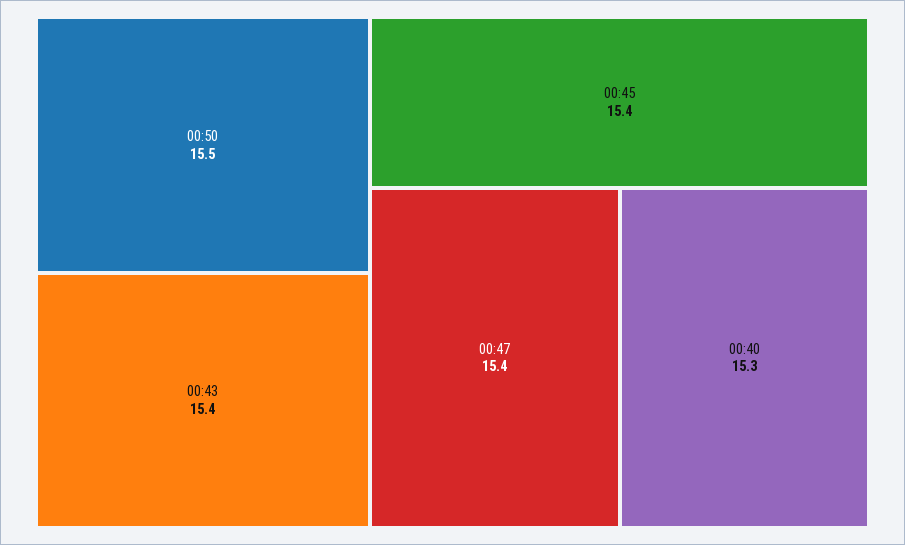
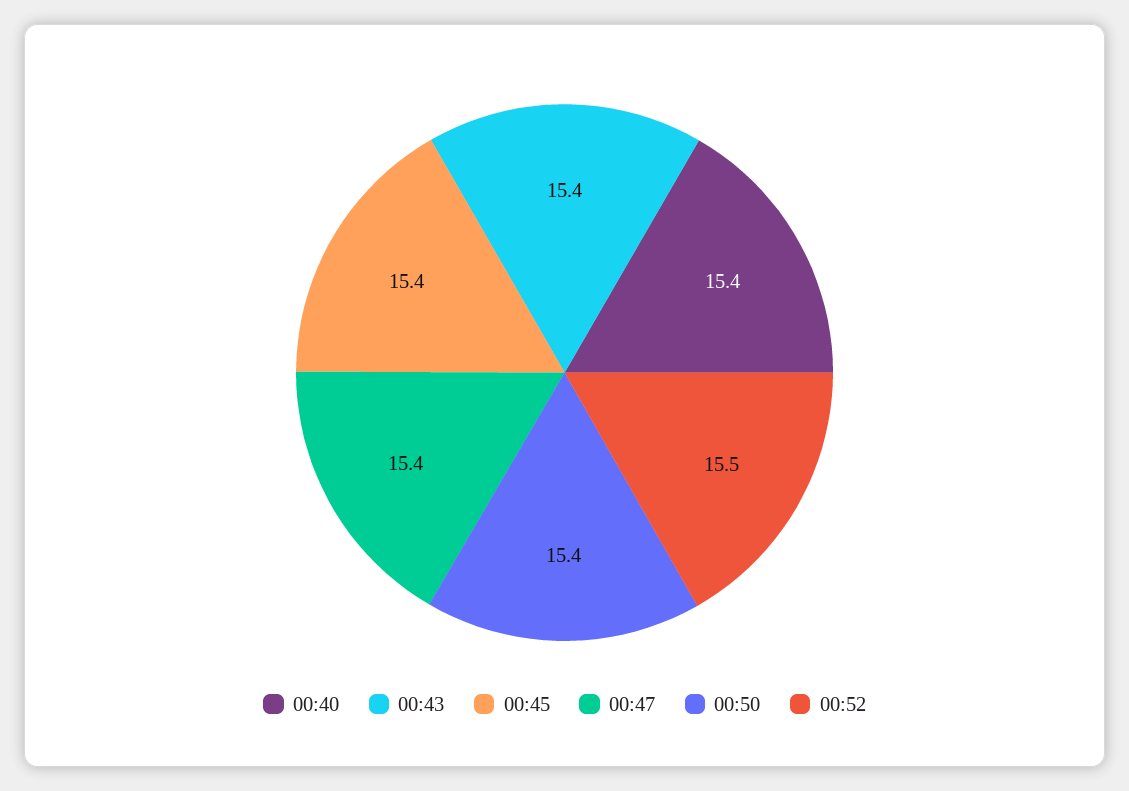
00:50: 15.5 -> 15.4
00:40: 15.3 -> 15.4
00:52: none -> 15.5

